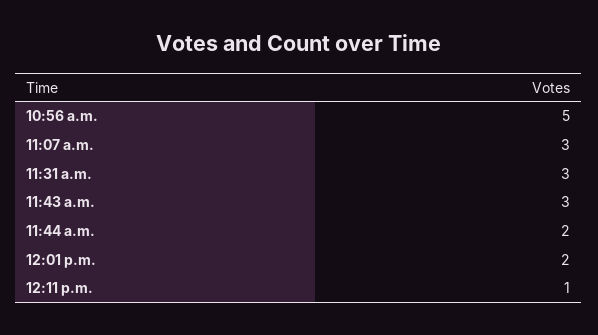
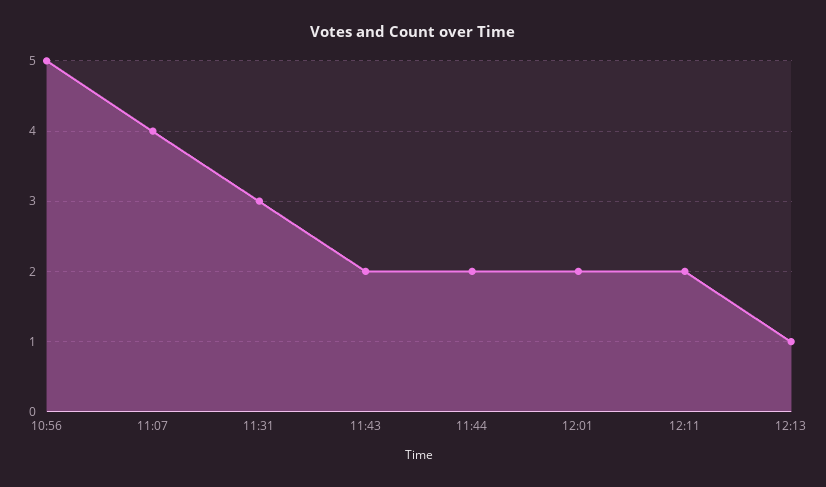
11:07 a.m.: 3 -> 4
11:43 a.m.: 3 -> 2
12:11 p.m.: 1 -> 2
12:13: none -> 1

